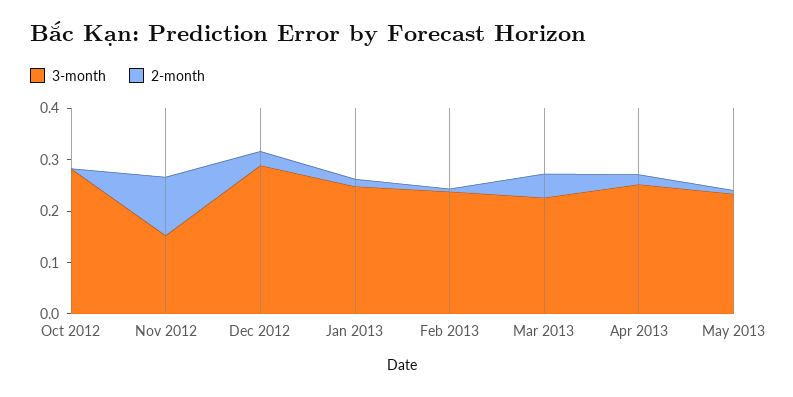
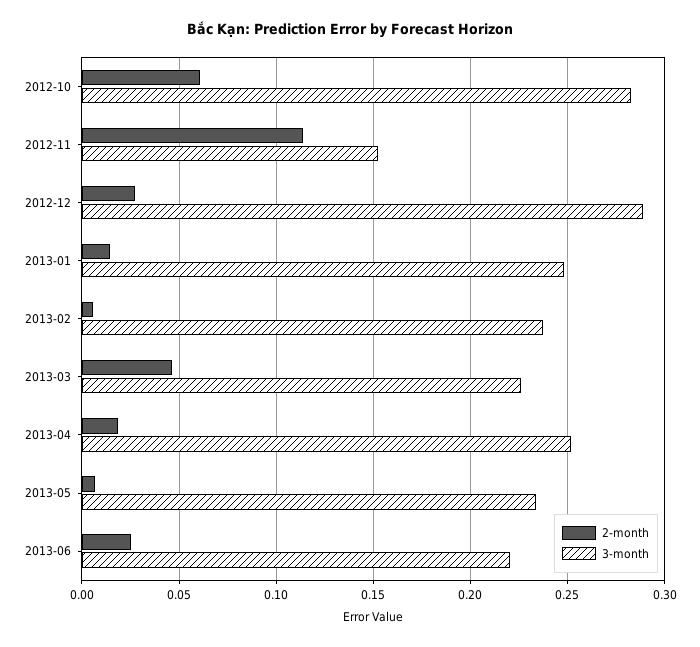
2-month, Oct 2012: 0 -> 0.06
2-month, 2013-06: none -> 0.025
3-month, 2013-06: none -> 0.22

